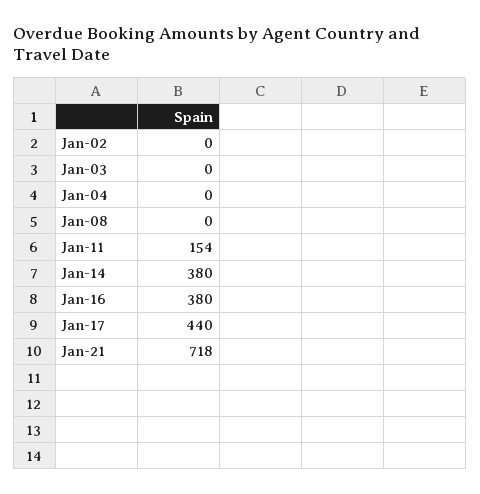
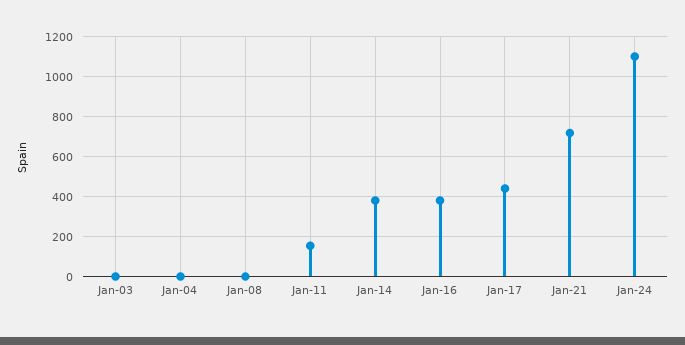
Jan-02: 0 -> none
Jan-24: none -> 1100

